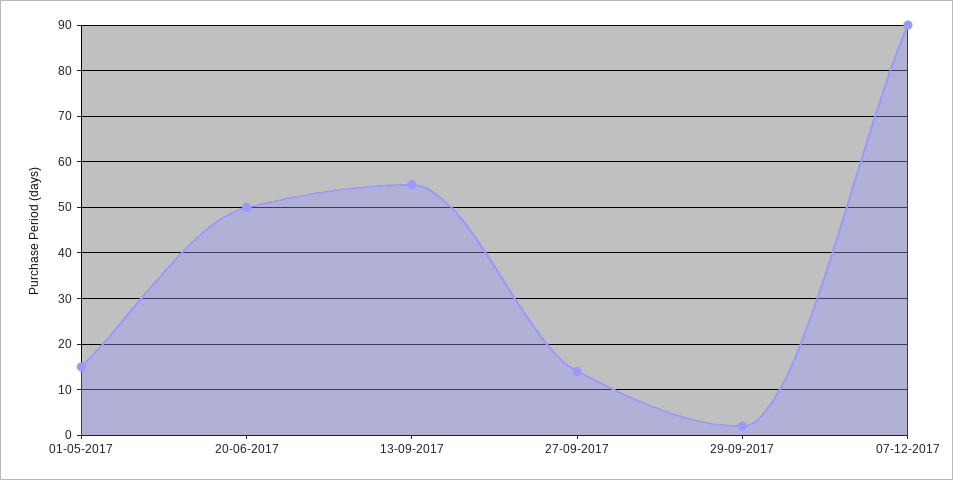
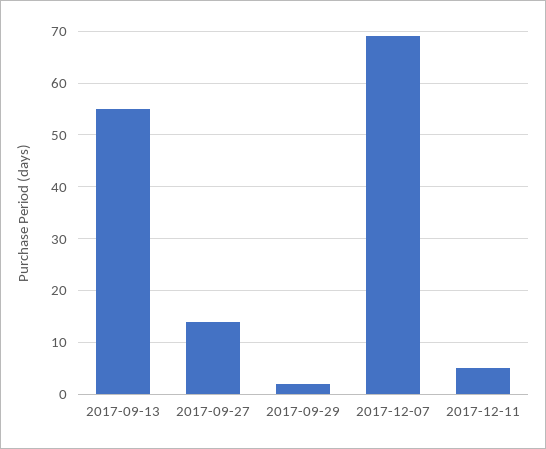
01-05-2017: 15 -> none
20-06-2017: 50 -> none
07-12-2017: 90 -> 70
2017-12-11: none -> 5

